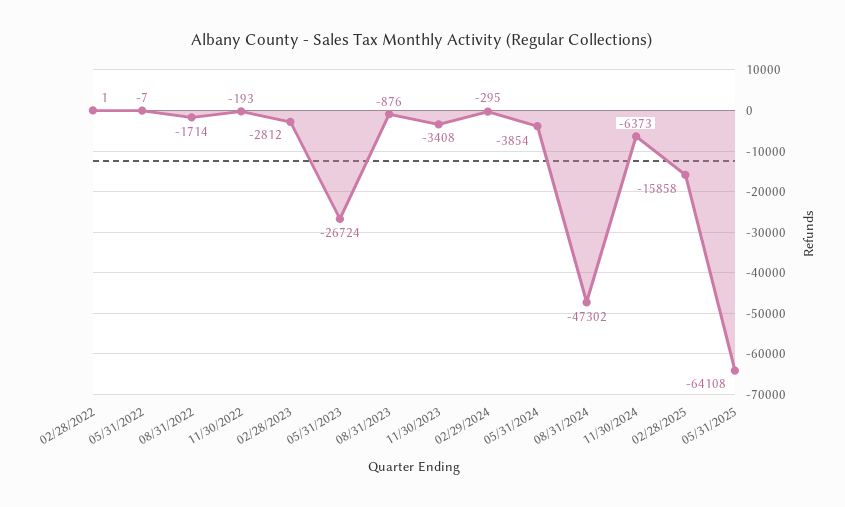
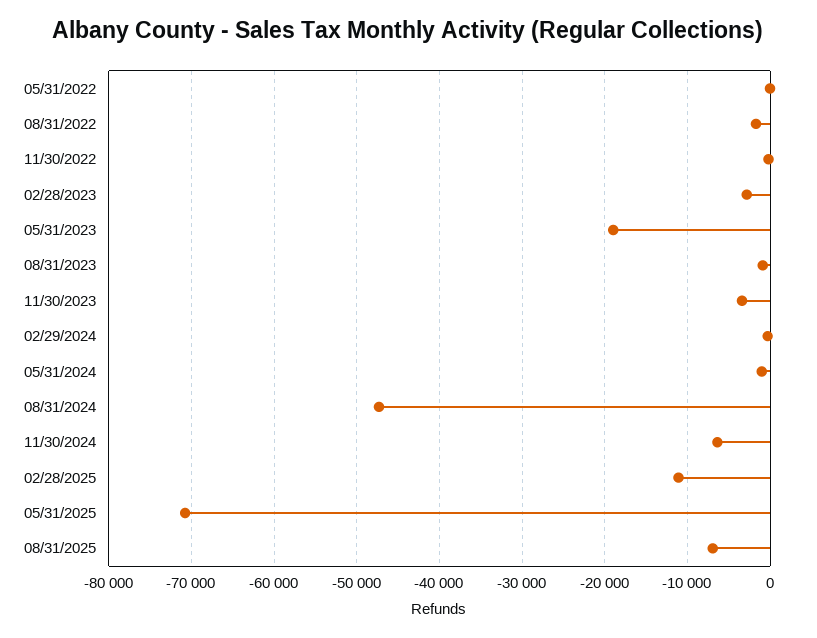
02/28/2022: 1 -> none
05/31/2023: -26724 -> -19000
05/31/2024: -3854 -> -1000
02/28/2025: -15858 -> -11000
05/31/2025: -64108 -> -71000
08/31/2025: none -> -7000

